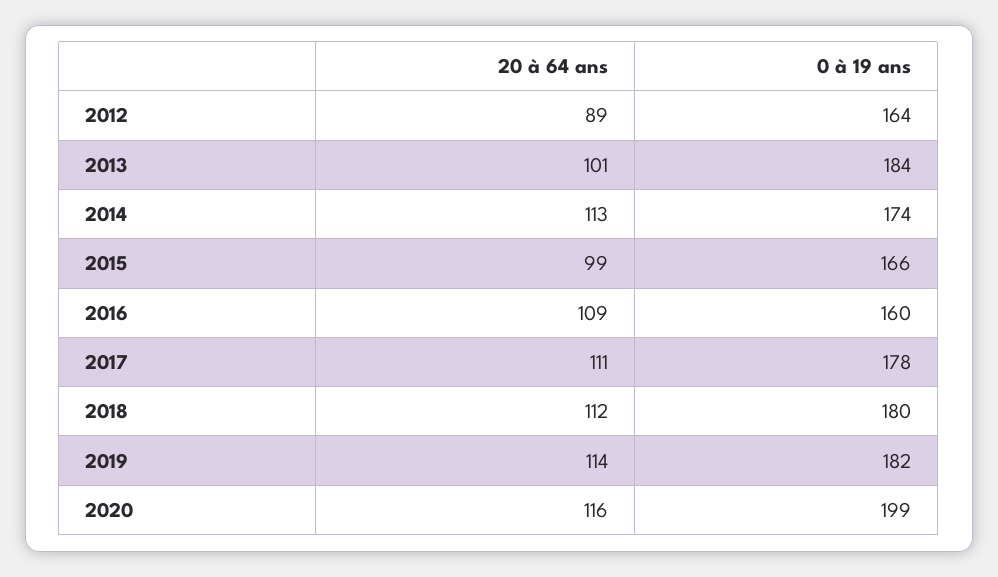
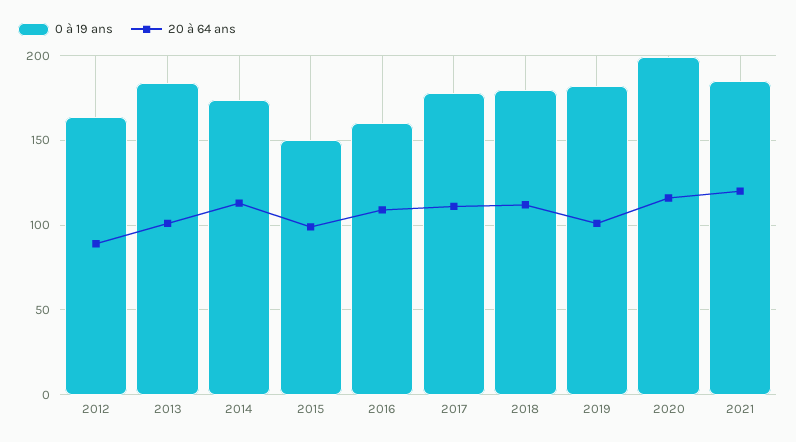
0 à 19 ans, 2015: 166 -> 150
20 à 64 ans, 2019: 114 -> 100
0 à 19 ans, 2021: none -> 185
20 à 64 ans, 2021: none -> 120

